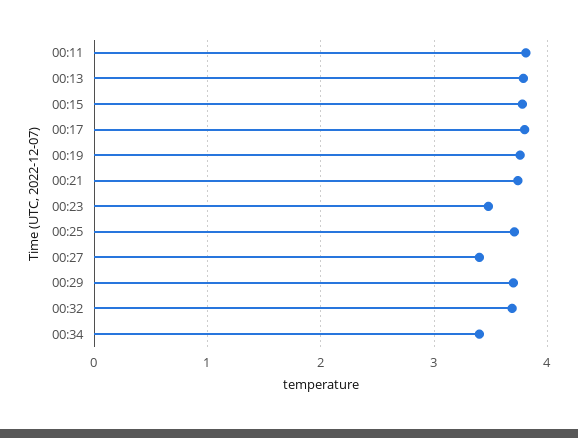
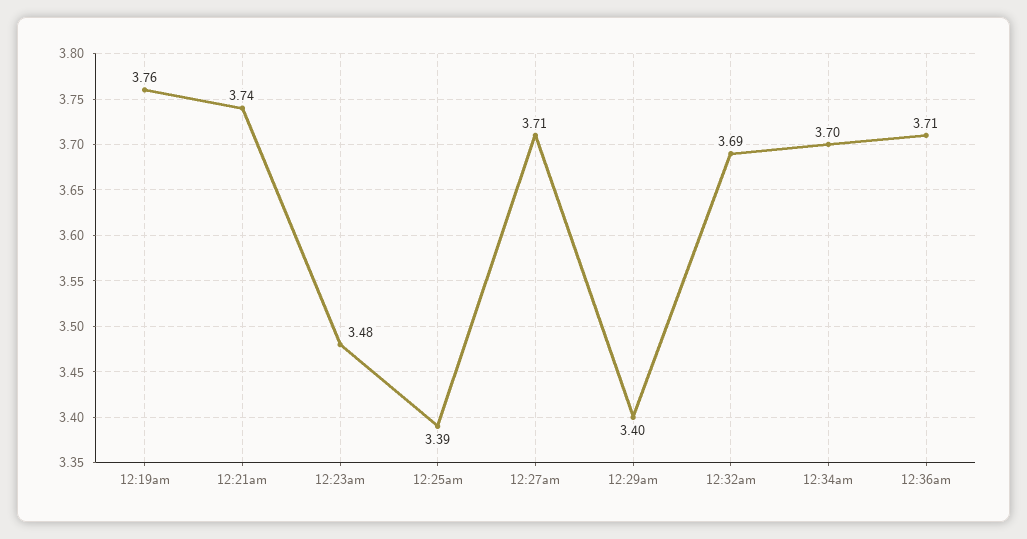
00:11: 3.8 -> none
00:13: 3.8 -> none
00:15: 3.8 -> none
00:17: 3.8 -> none
00:25: 3.7 -> 3.39
00:27: 3.4 -> 3.71
00:29: 3.7 -> 3.4
00:34: 3.4 -> 3.7
12:36am: none -> 3.71

